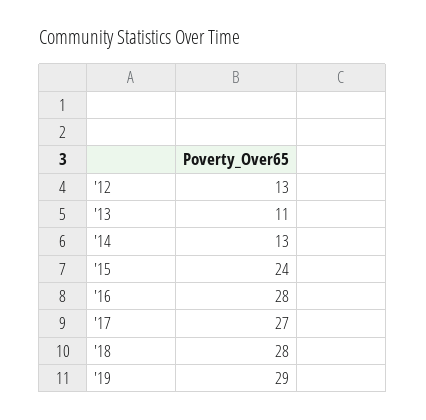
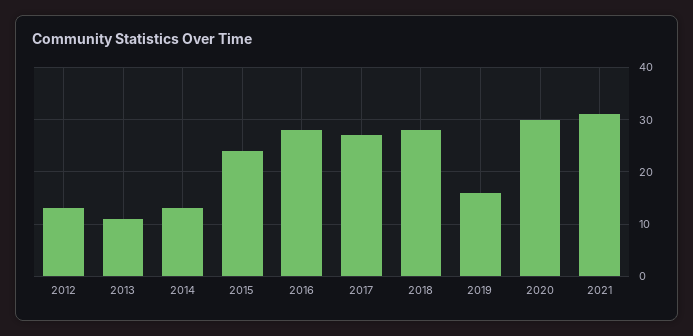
'19: 29 -> 15
2020: none -> 30
2021: none -> 30

